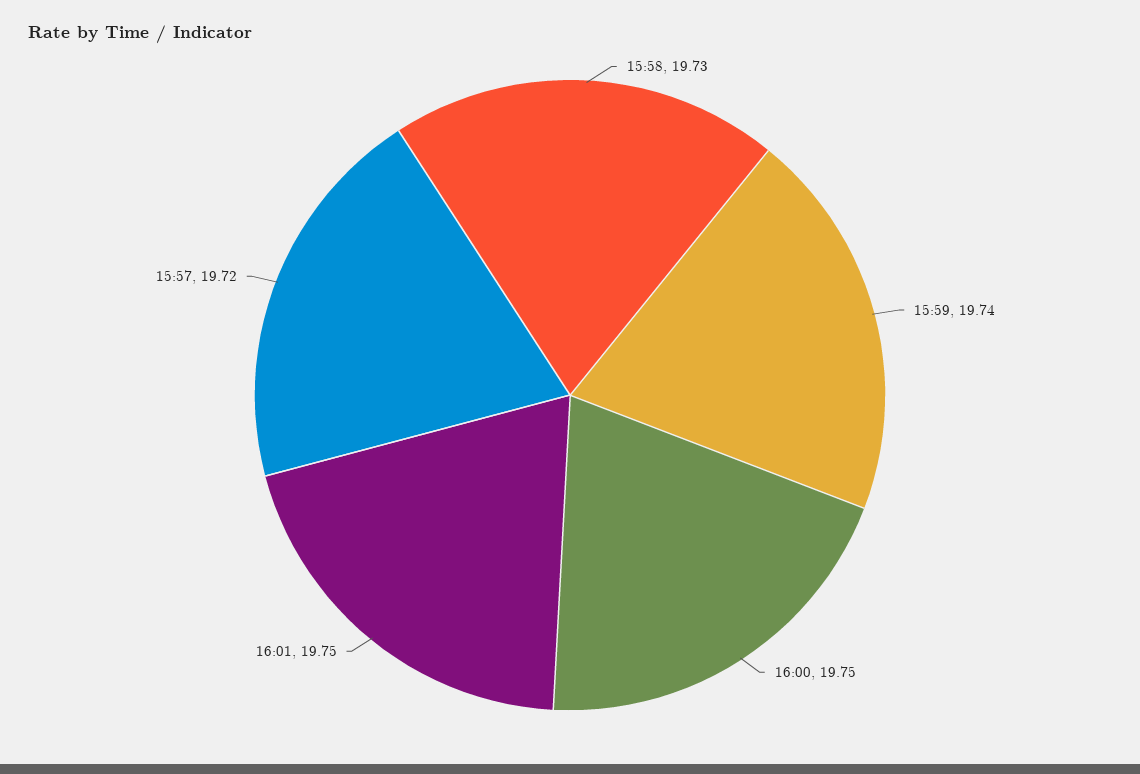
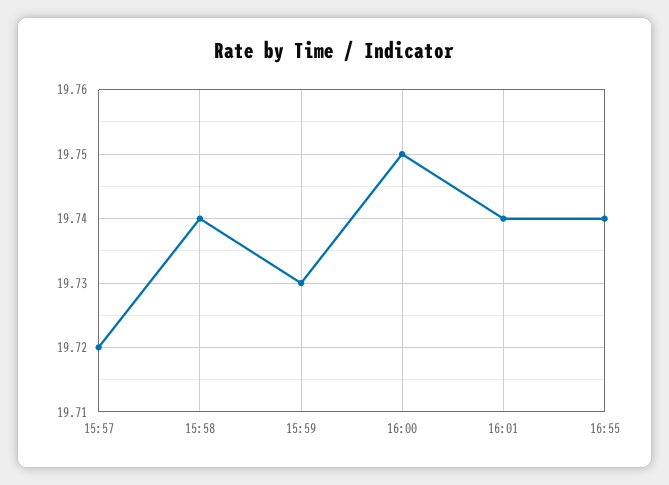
15:58: 19.73 -> 19.74
15:59: 19.74 -> 19.73
16:01: 19.75 -> 19.74
16:55: none -> 19.74

